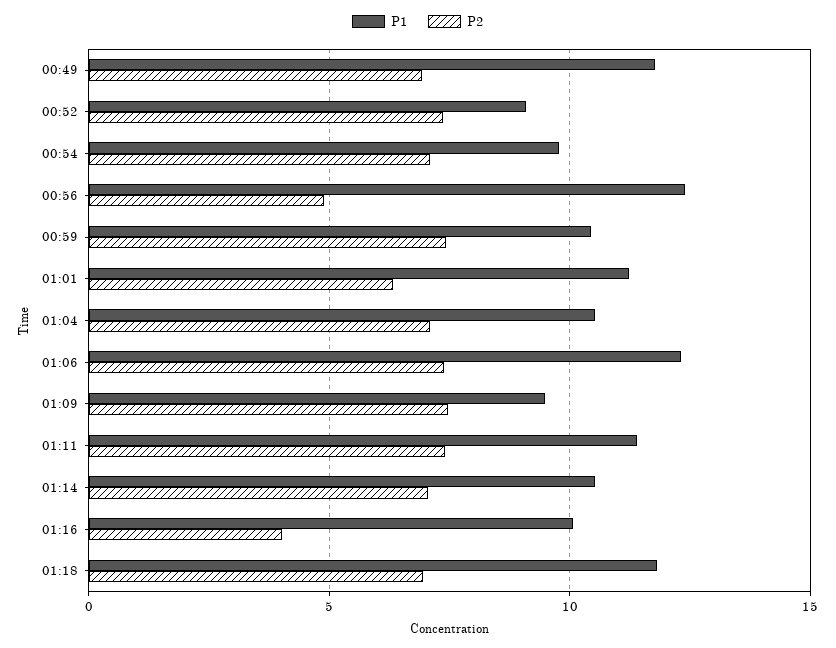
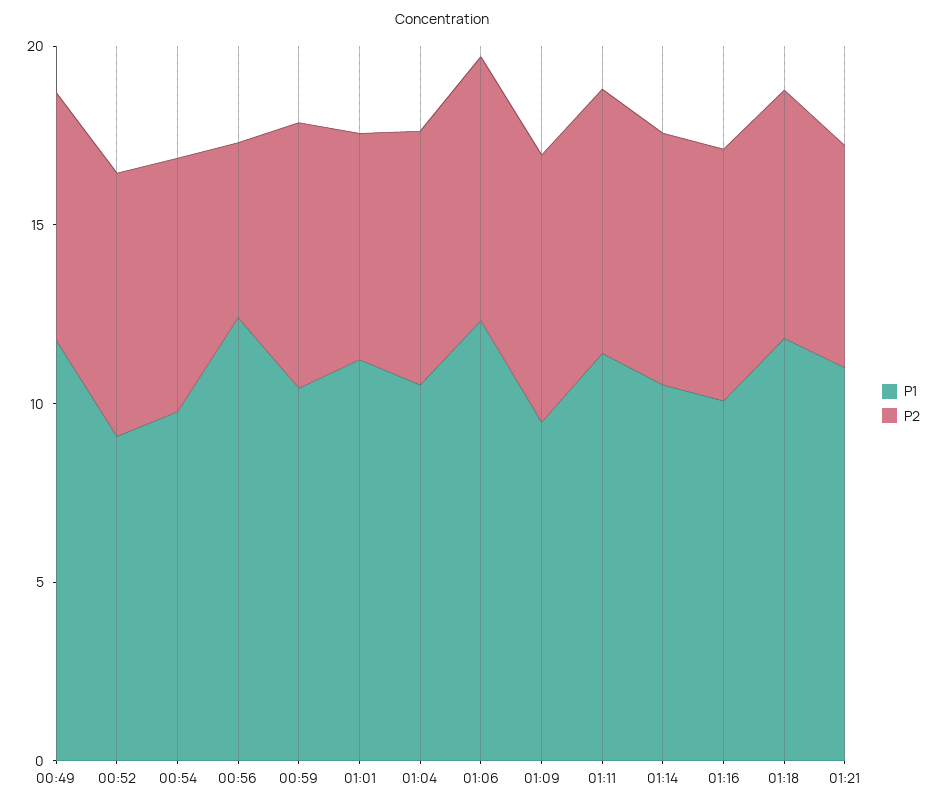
P2, 01:16: 4 -> 7
P1, 01:21: none -> 11
P2, 01:21: none -> 6

